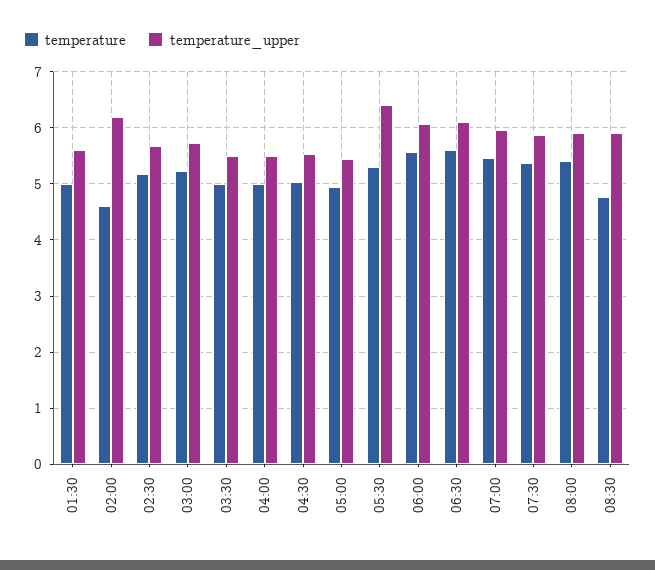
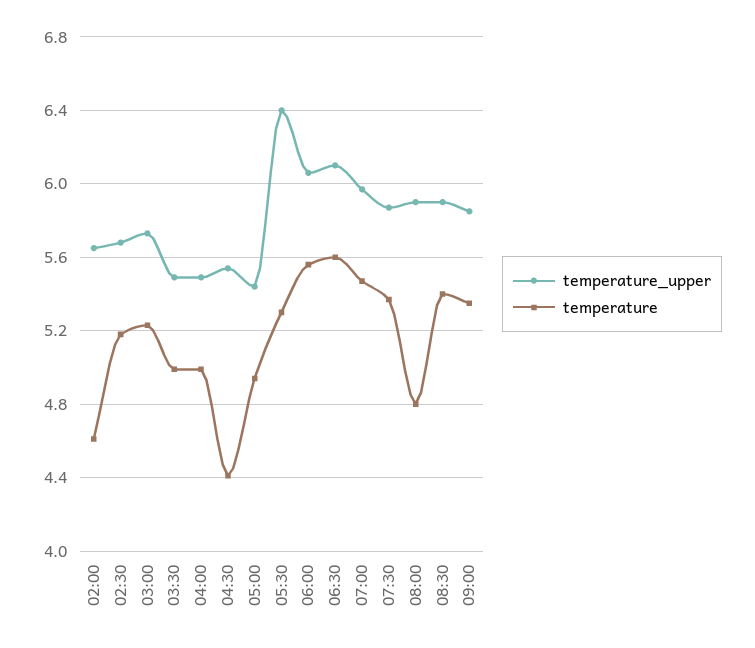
temperature, 01:30: 5 -> none
temperature_upper, 01:30: 5.6 -> none
temperature_upper, 02:00: 6.2 -> 5.65
temperature, 04:30: 5 -> 4.4
temperature, 08:00: 5.4 -> 4.8
temperature, 08:30: 4.8 -> 5.4
temperature_upper, 09:00: none -> 5.85
temperature, 09:00: none -> 5.35

